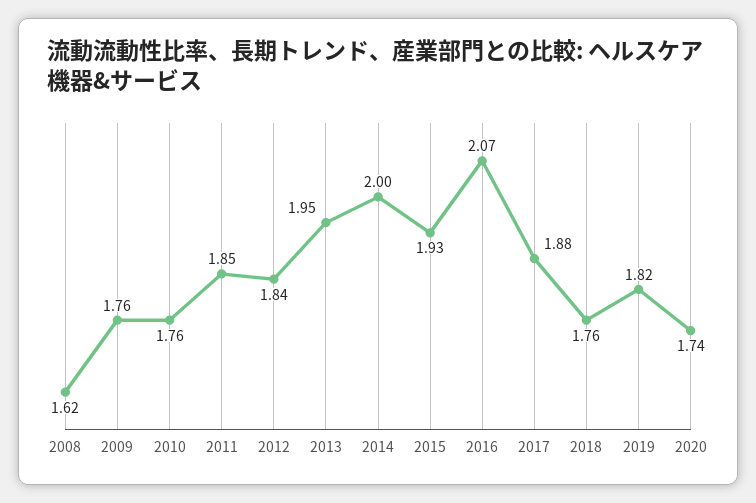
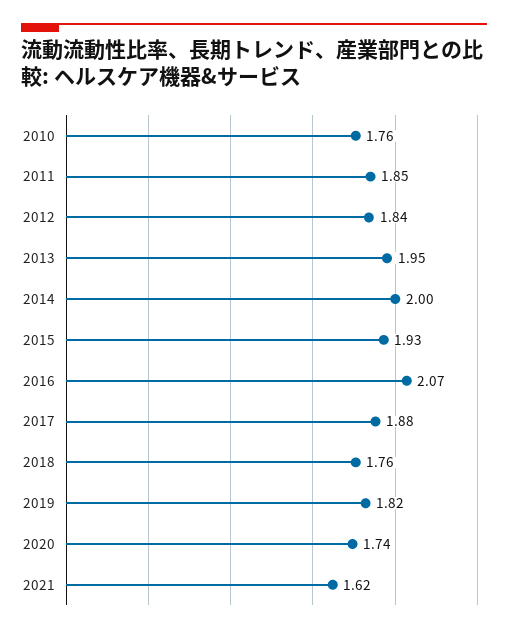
2008: 1.62 -> none
2009: 1.76 -> none
2021: none -> 1.62

